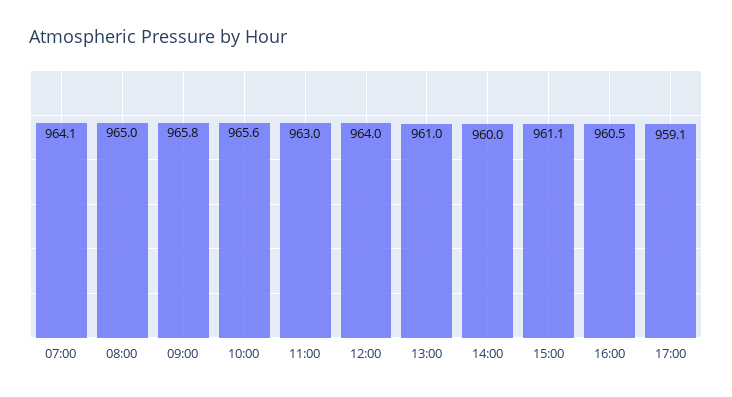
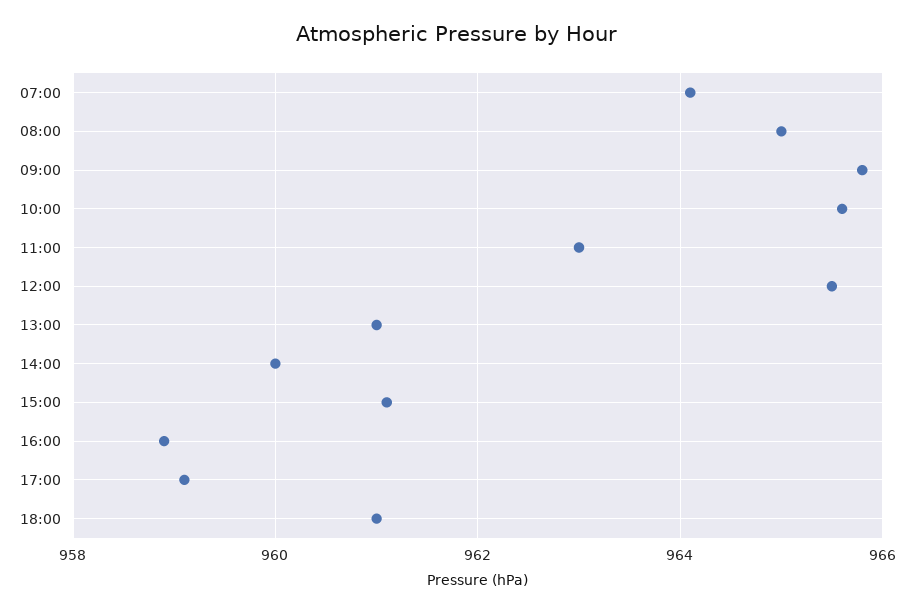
12:00: 964 -> 965.5
16:00: 960.5 -> 959
18:00: none -> 961

